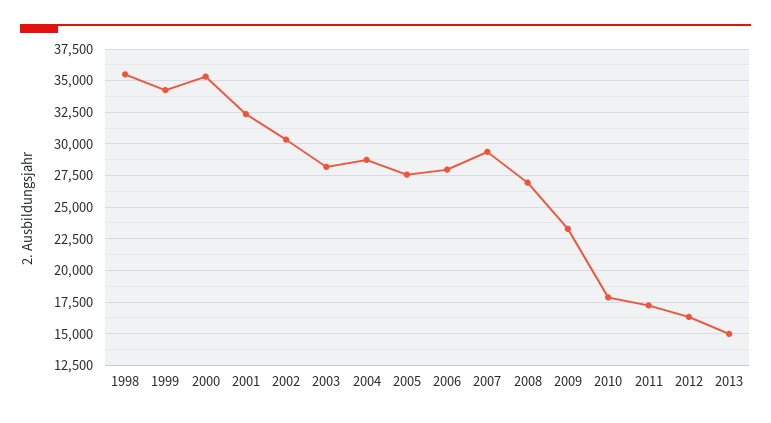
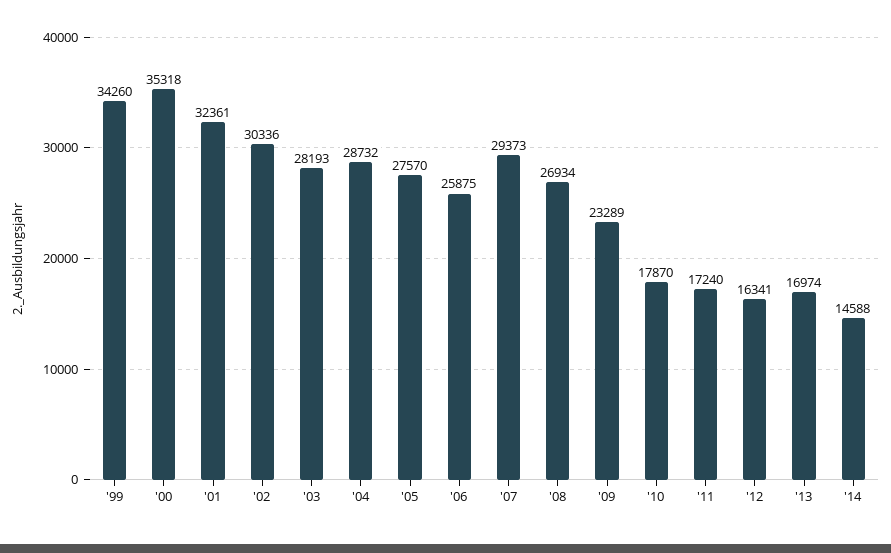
1998: 35500 -> none
2006: 28000 -> 25875
2013: 15000 -> 16974
'14: none -> 14588

